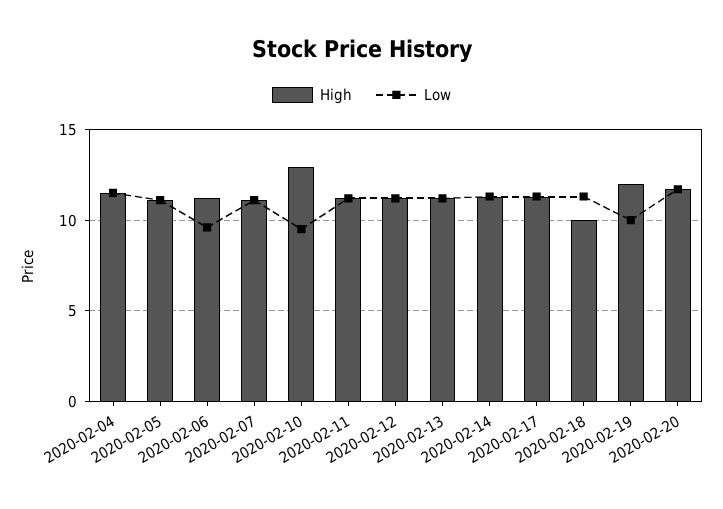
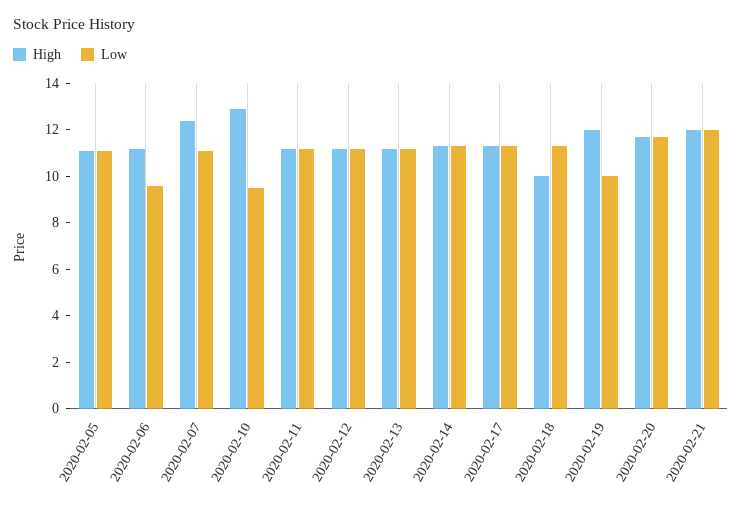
High, 2020-02-04: 11.5 -> none
Low, 2020-02-04: 11.5 -> none
High, 2020-02-07: 11 -> 12.5
High, 2020-02-21: none -> 12
Low, 2020-02-21: none -> 12

